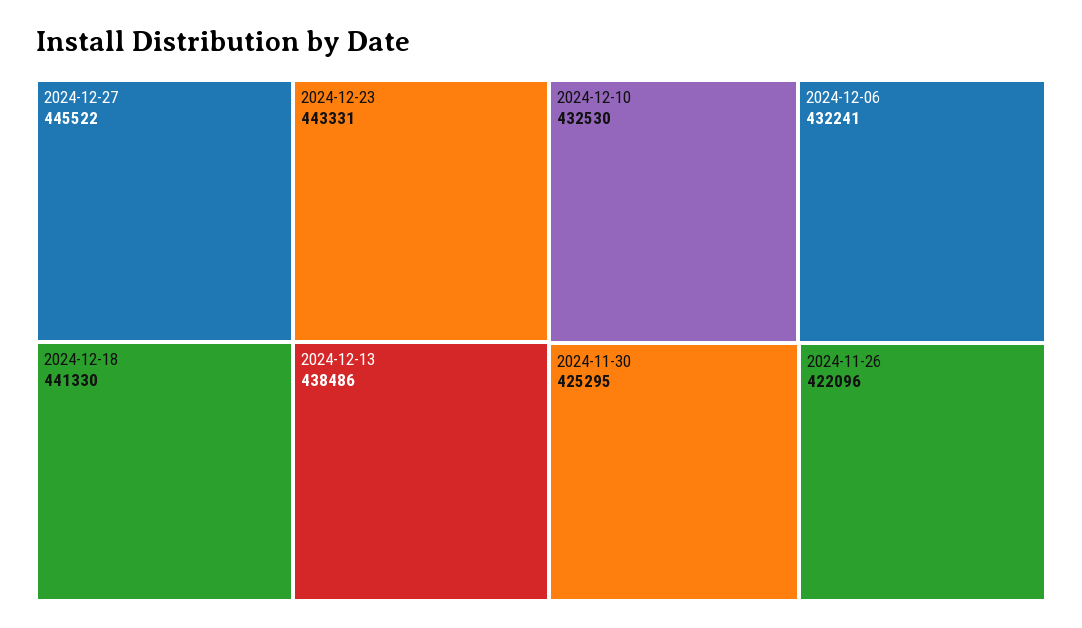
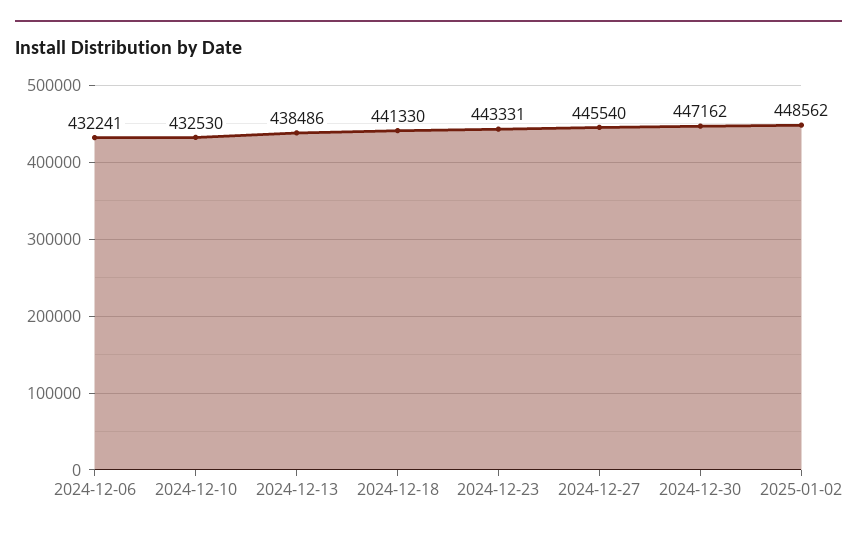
2024-12-27: 445522 -> 445540
2024-11-30: 425295 -> none
2024-11-26: 422096 -> none
2024-12-30: none -> 447162
2025-01-02: none -> 448562

